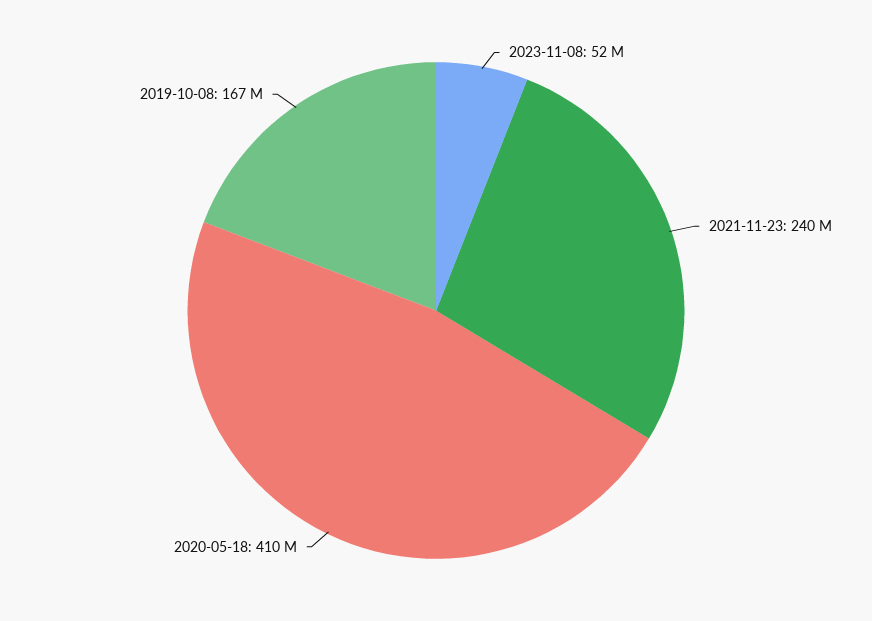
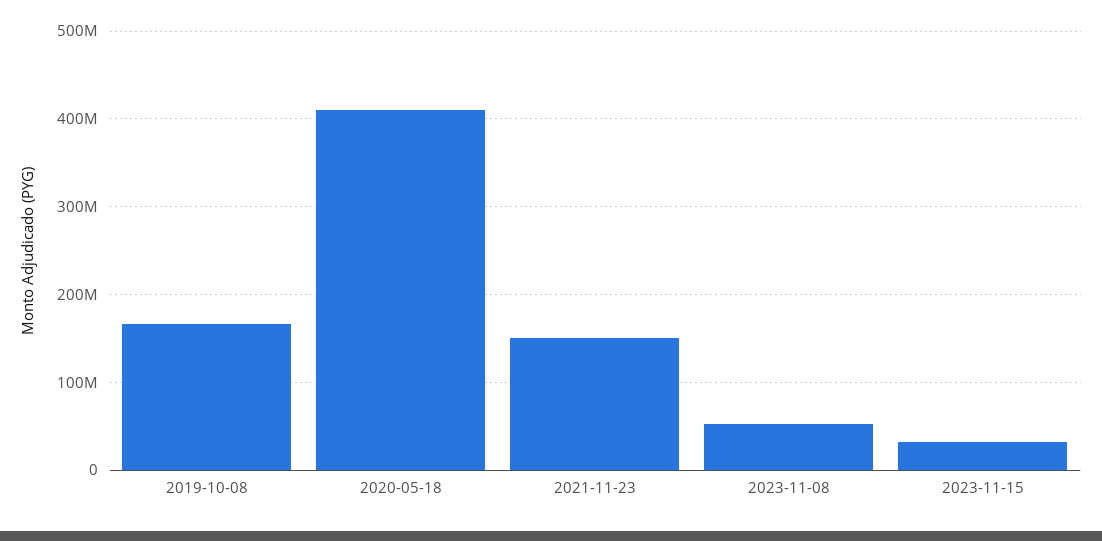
2021-11-23: 240000000 -> 150000000
2023-11-15: none -> 30000000

